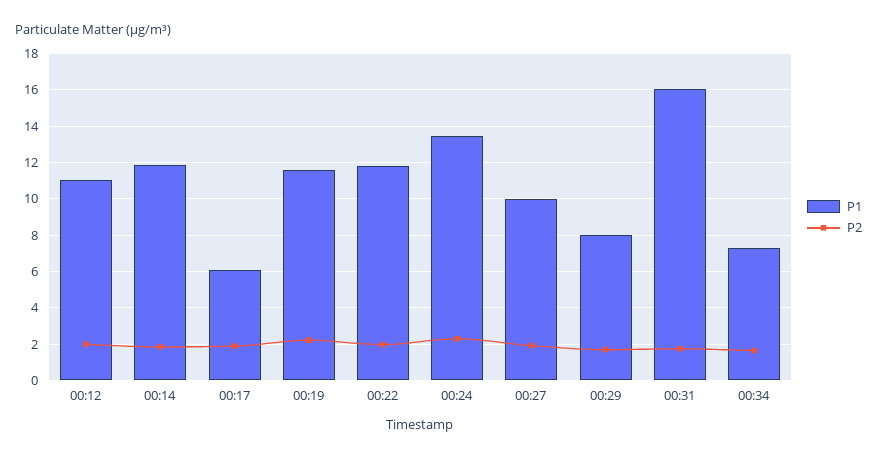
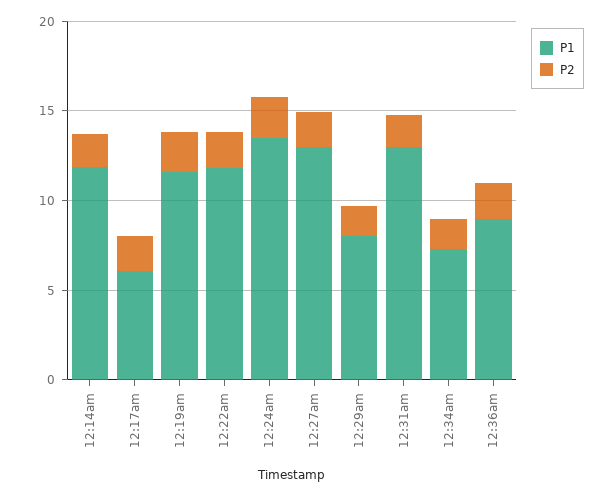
P1, 00:12: 11 -> none
P2, 00:12: 2 -> none
P1, 00:27: 10 -> 13
P1, 00:31: 16 -> 13
P1, 12:36am: none -> 9
P2, 12:36am: none -> 2

